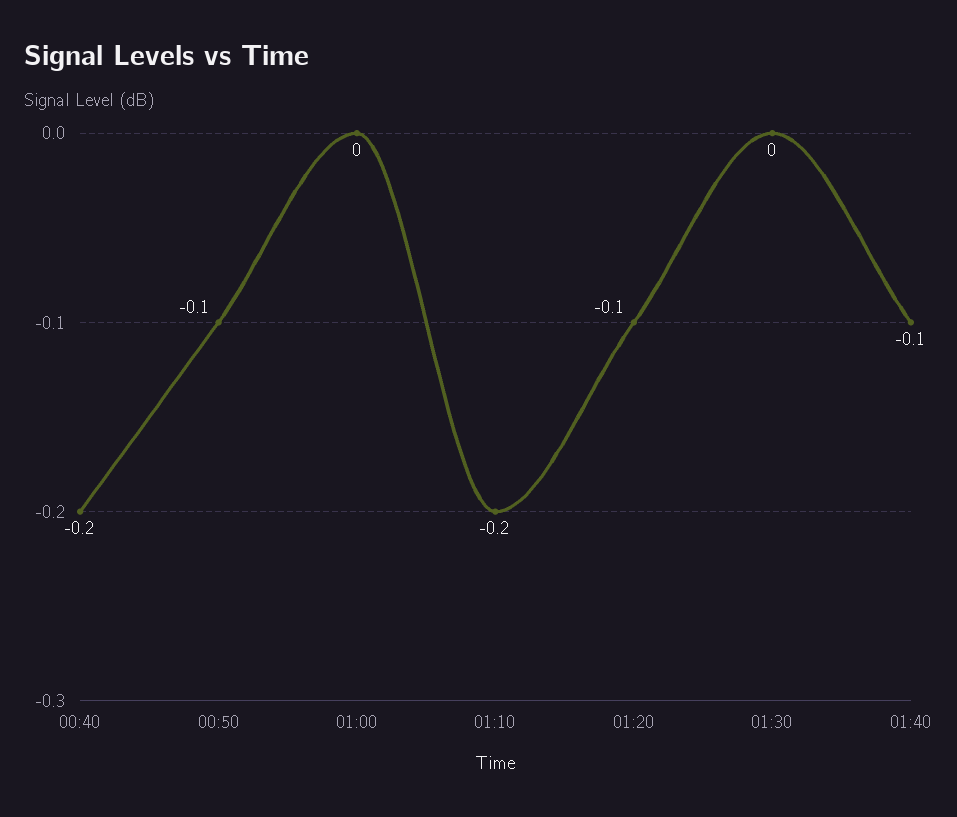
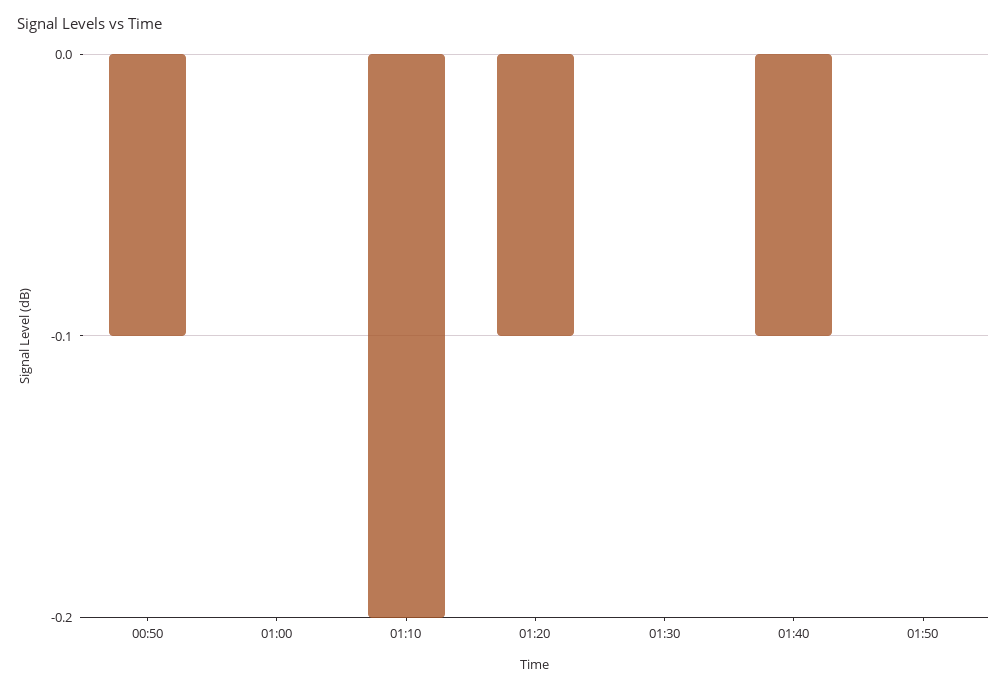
00:40: -0.2 -> none
01:50: none -> 0

